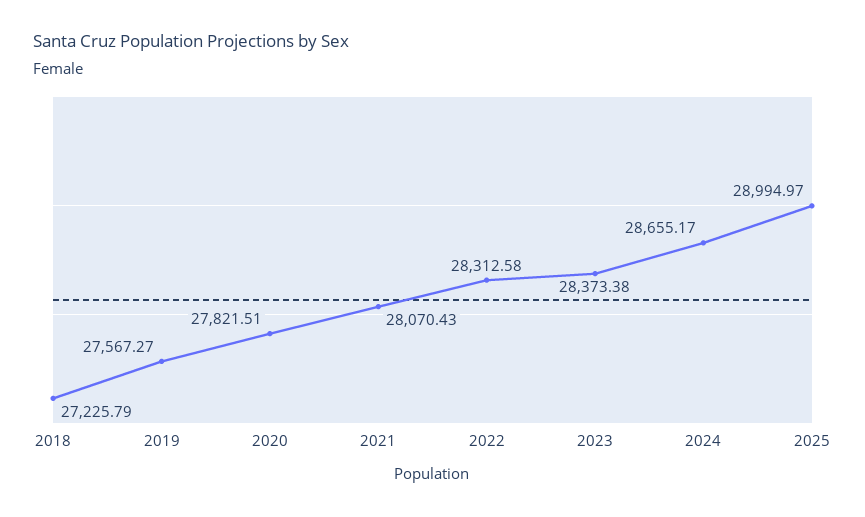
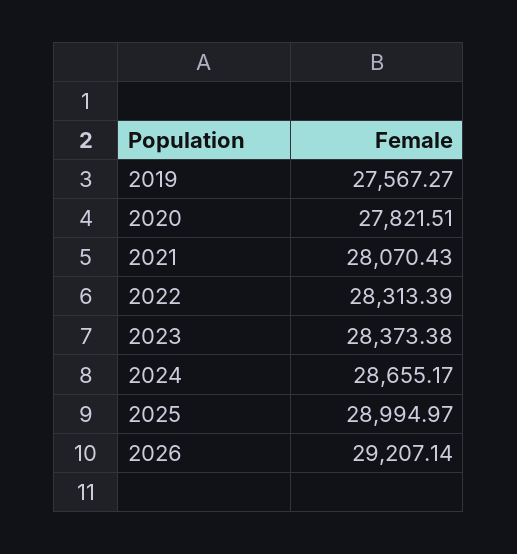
2018: 27225.79 -> none
2022: 28312.58 -> 28313.39
2026: none -> 29207.14

